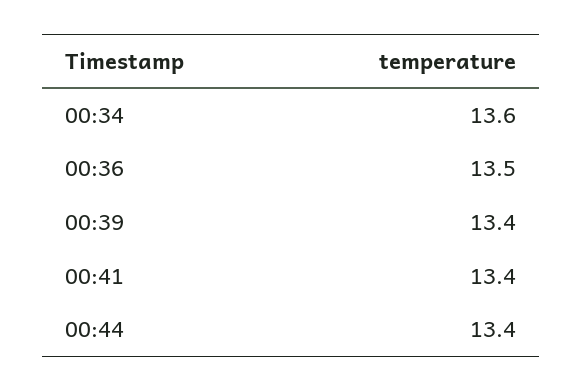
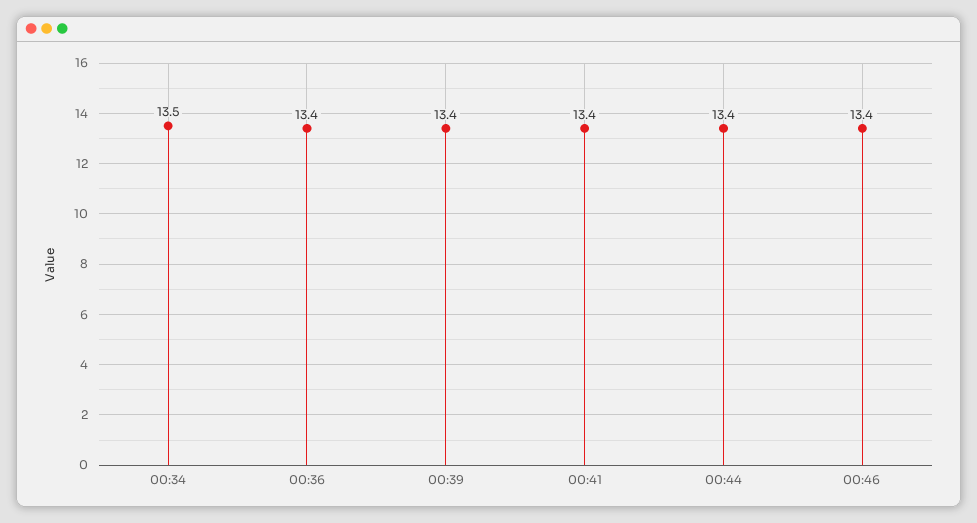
00:34: 13.6 -> 13.5
00:36: 13.5 -> 13.4
00:46: none -> 13.4

